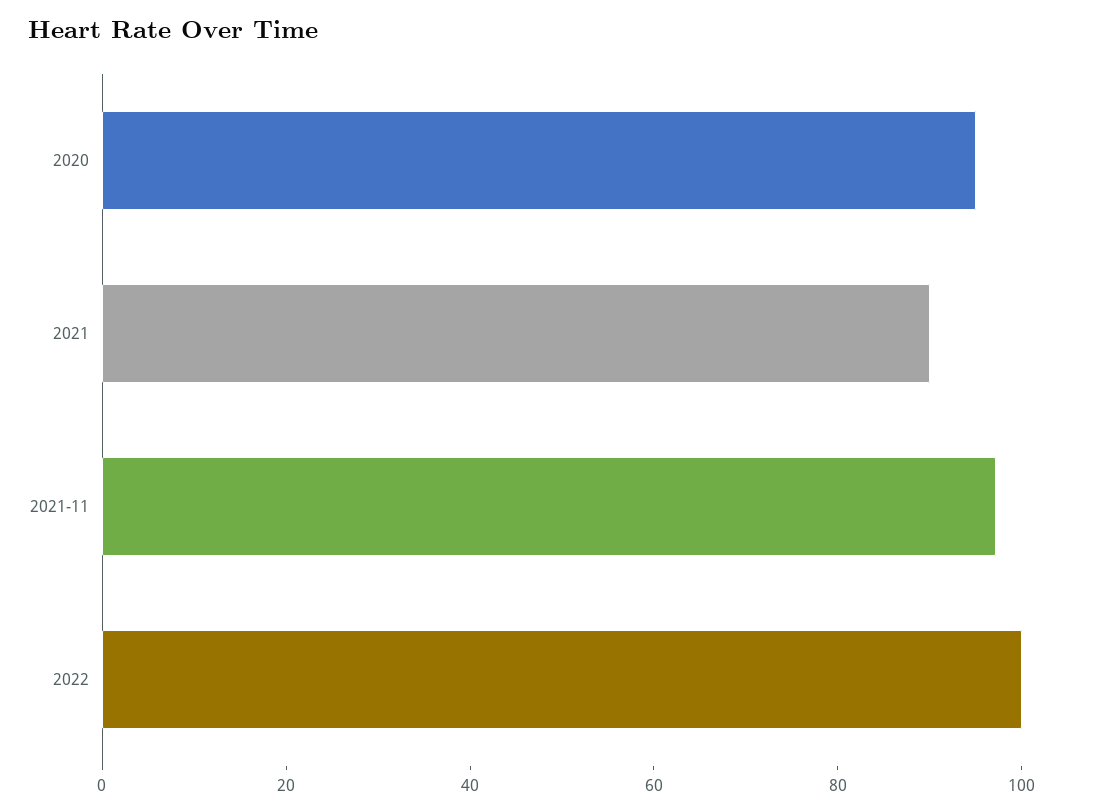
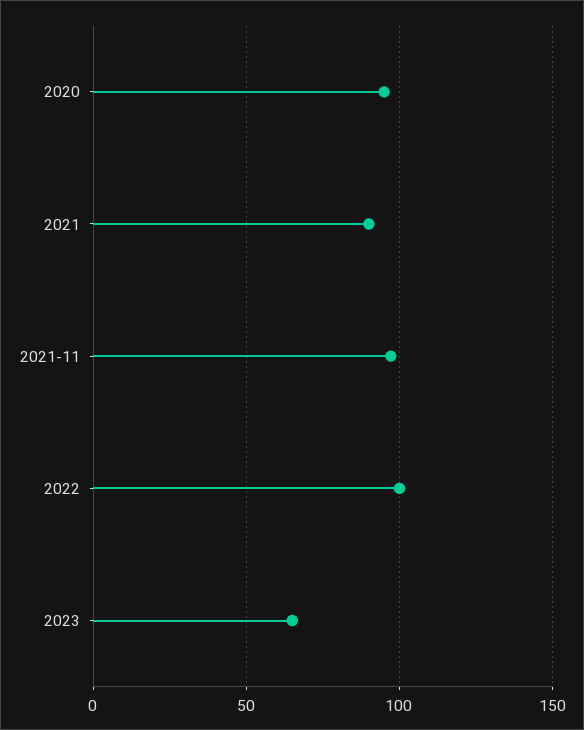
2023: none -> 65

